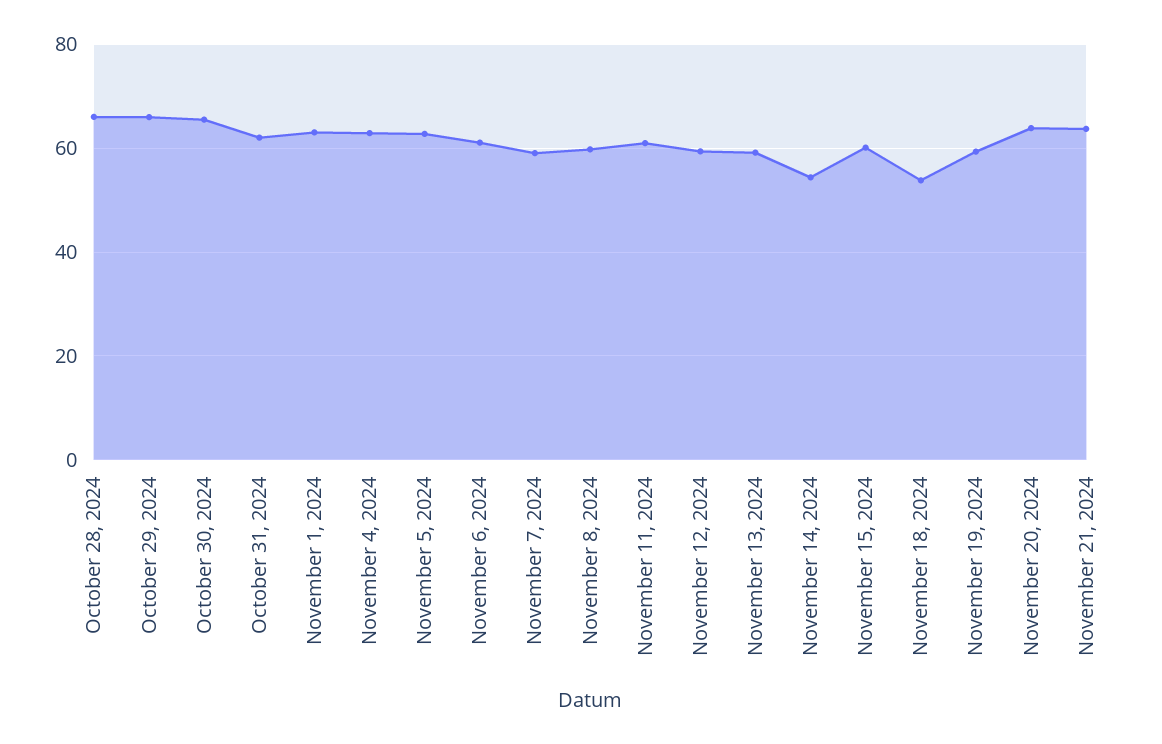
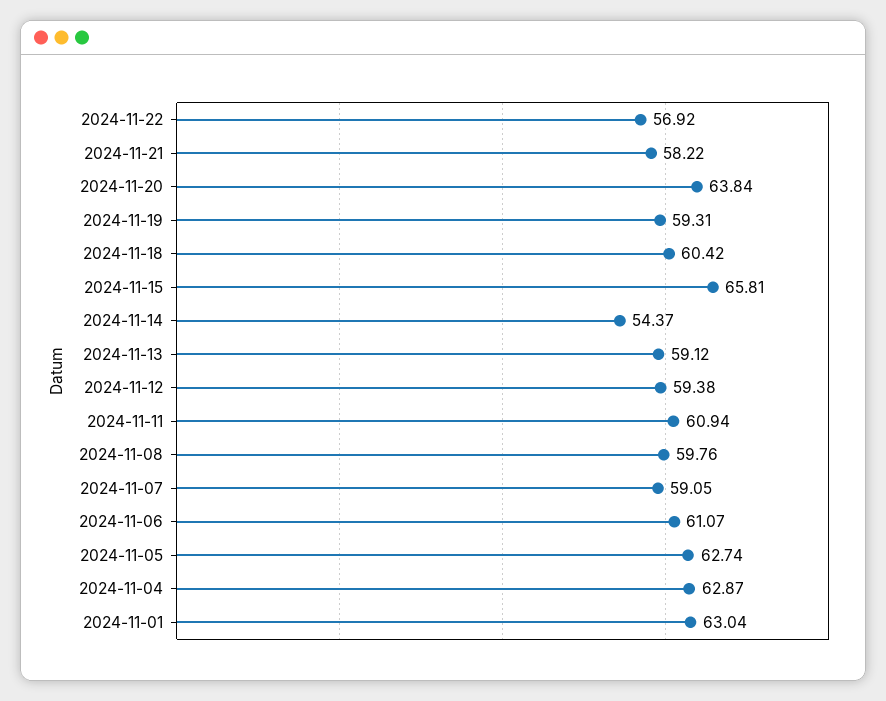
October 28, 2024: 66 -> none
October 29, 2024: 66 -> none
October 30, 2024: 66 -> none
October 31, 2024: 62 -> none
November 15, 2024: 60 -> 65.81
November 18, 2024: 54 -> 60.42
November 21, 2024: 64 -> 58.22
2024-11-22: none -> 56.92

